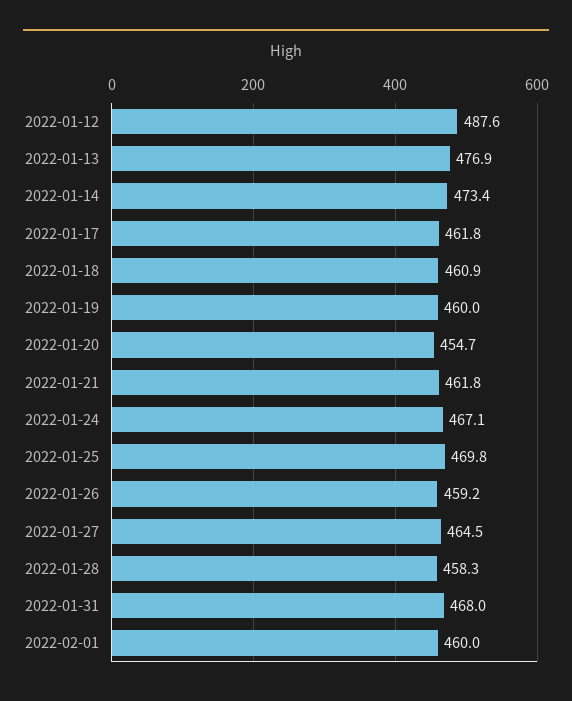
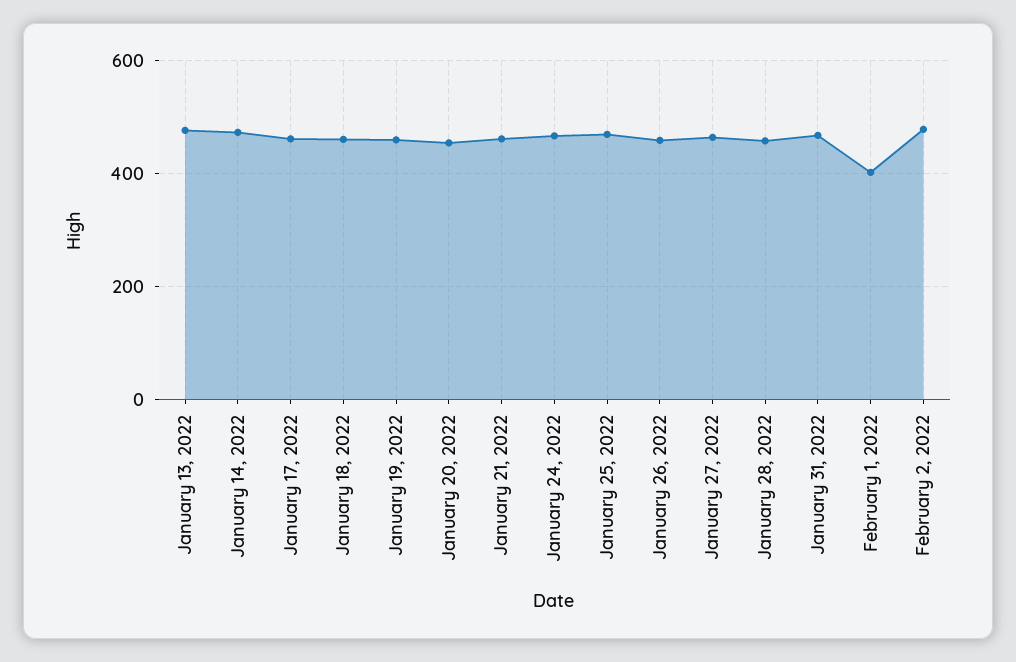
2022-01-12: 487.6 -> none
2022-02-01: 460 -> 400
February 2, 2022: none -> 480

